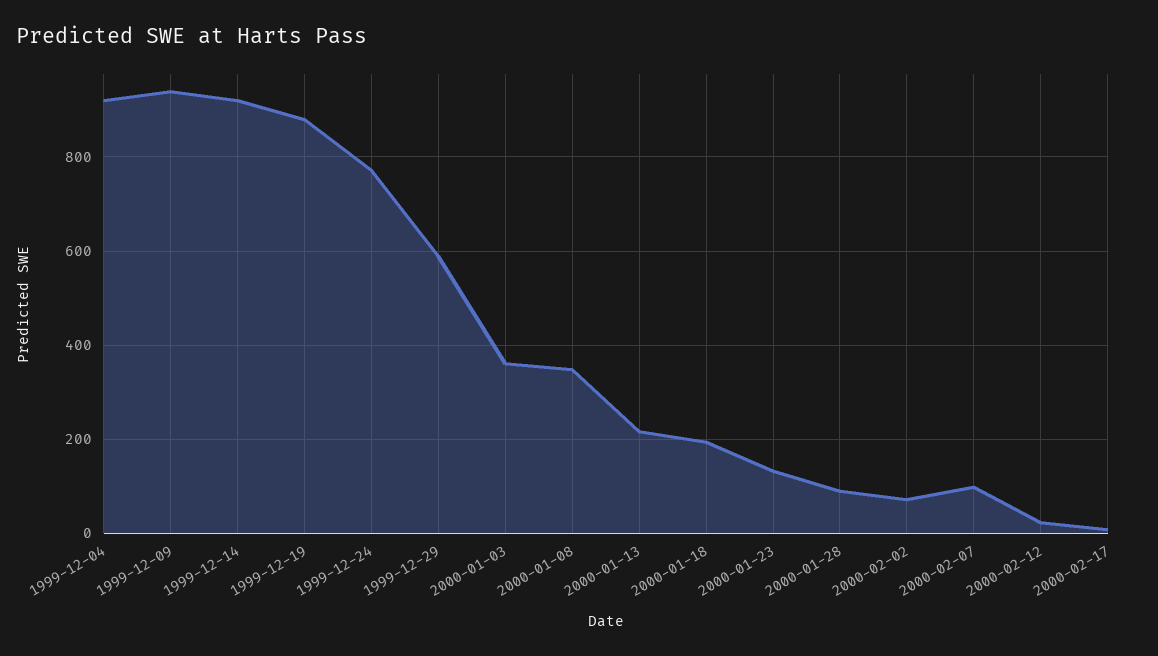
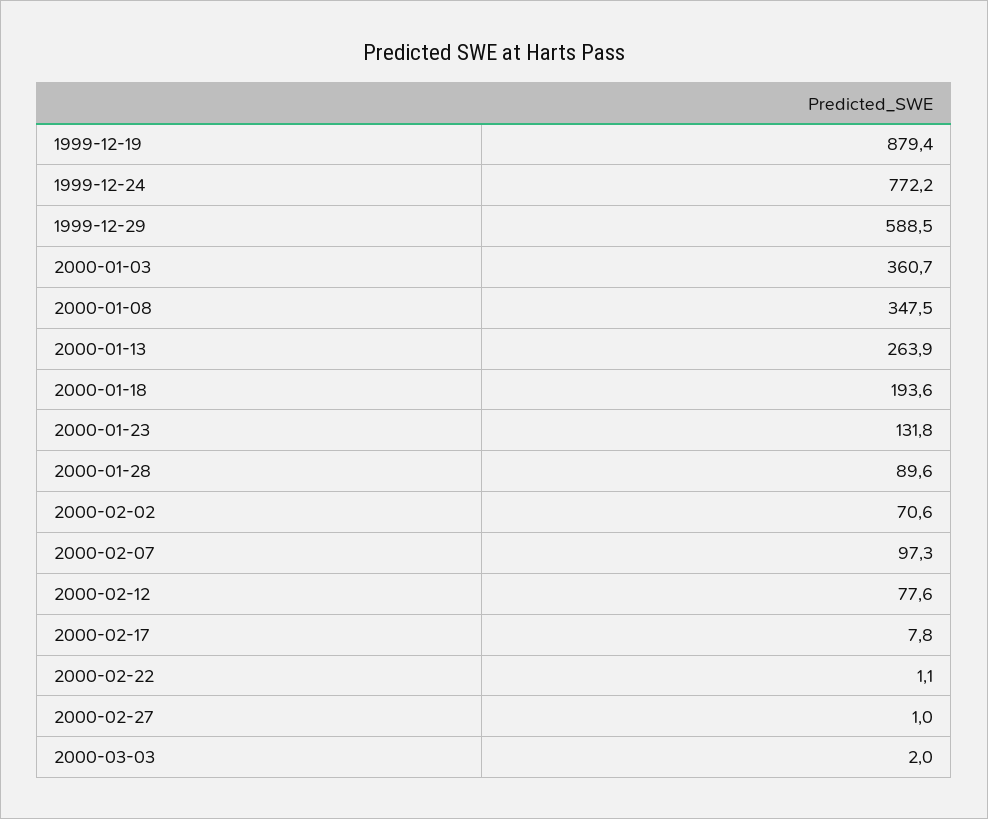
1999-12-04: 920 -> none
1999-12-09: 940 -> none
1999-12-14: 920 -> none
2000-01-13: 220 -> 263.9
2000-02-12: 20 -> 77.6
2000-02-22: none -> 1.1
2000-02-27: none -> 1
2000-03-03: none -> 2

